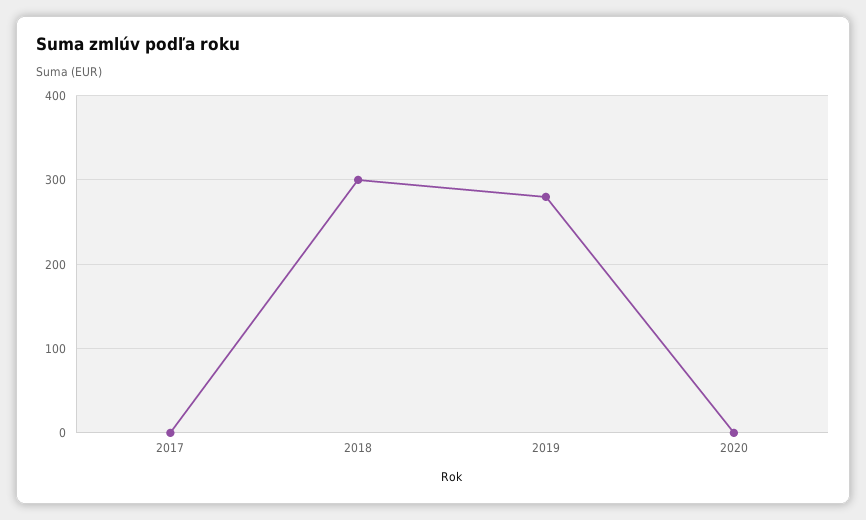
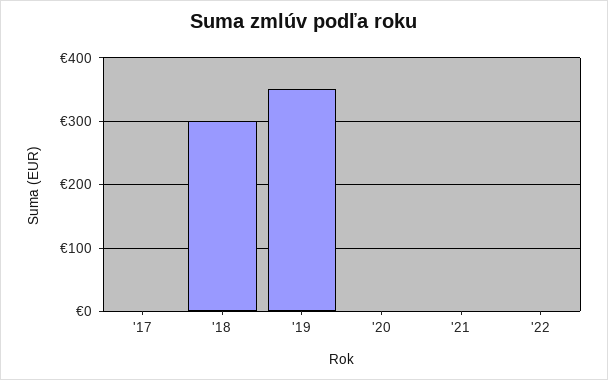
2019: 280 -> 350
'21: none -> 0
'22: none -> 0

